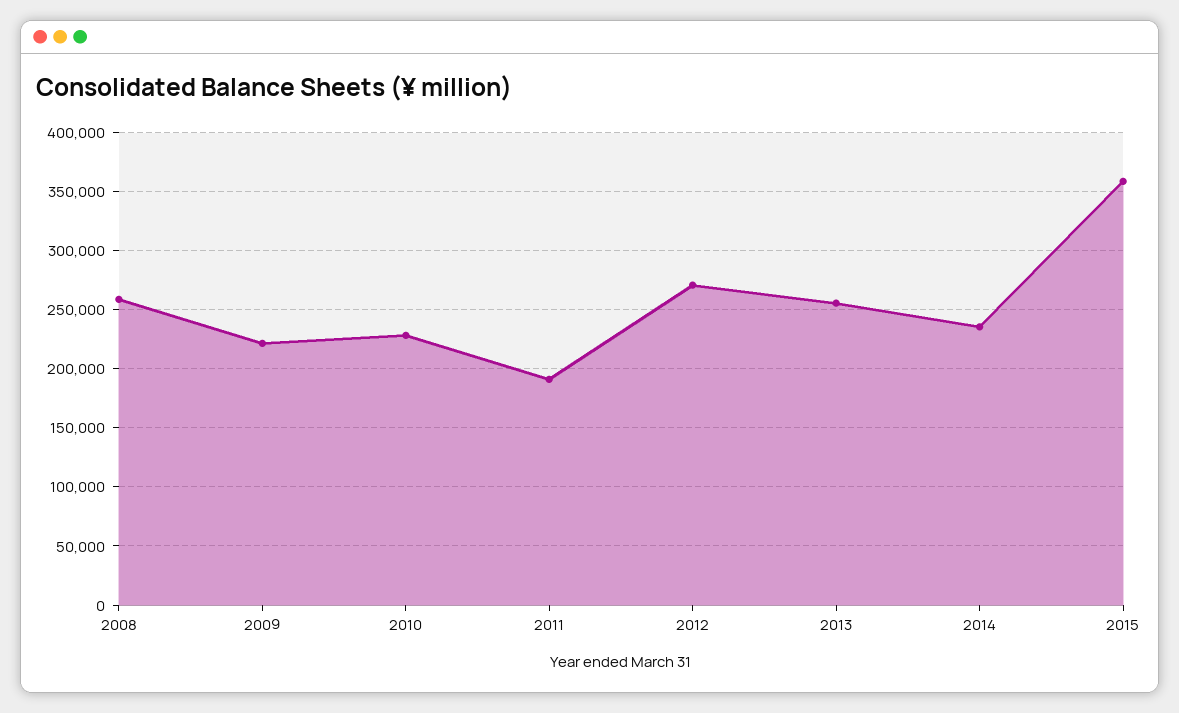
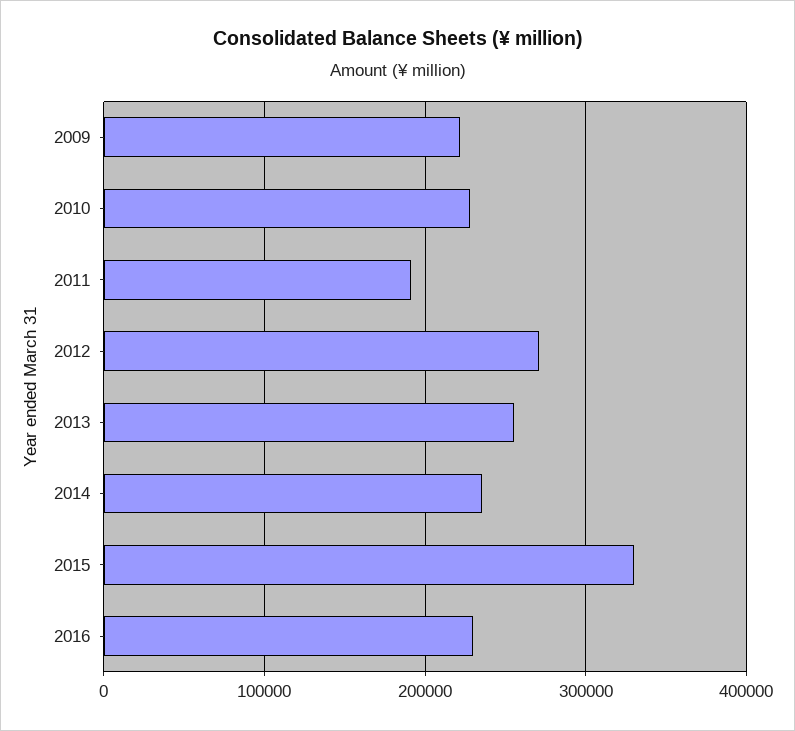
2008: 260000 -> none
2015: 360000 -> 330000
2016: none -> 230000

